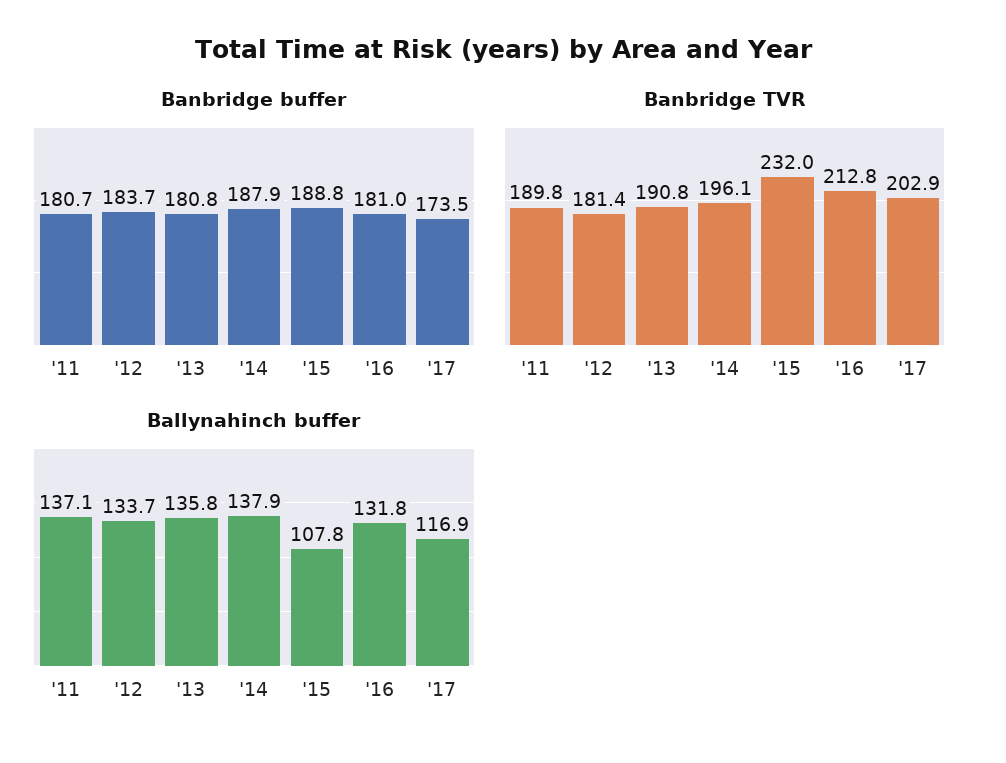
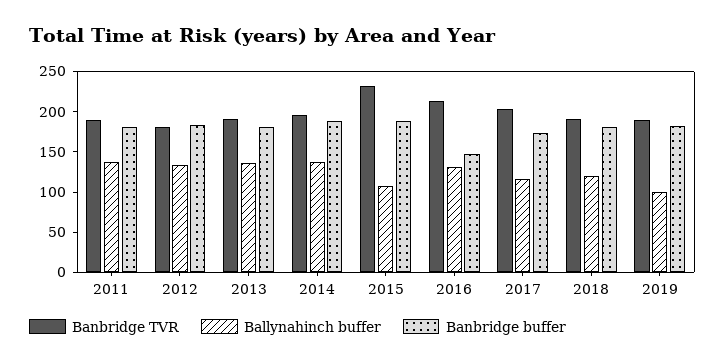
Banbridge buffer, '16: 181 -> 150
Banbridge TVR, 2018: none -> 190
Ballynahinch buffer, 2018: none -> 120
Banbridge buffer, 2018: none -> 180
Banbridge TVR, 2019: none -> 190
Ballynahinch buffer, 2019: none -> 100
Banbridge buffer, 2019: none -> 180

